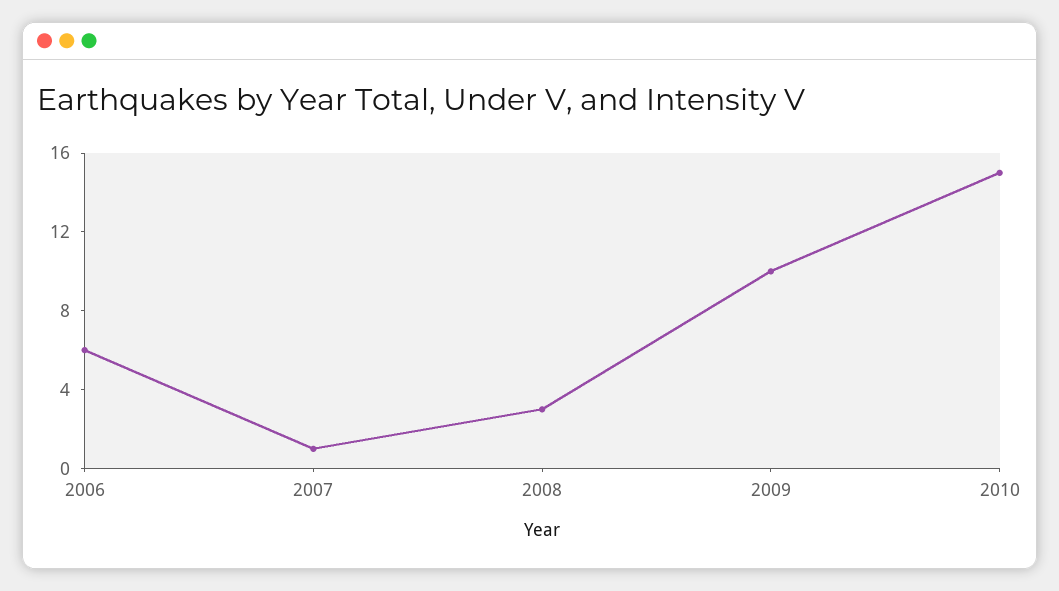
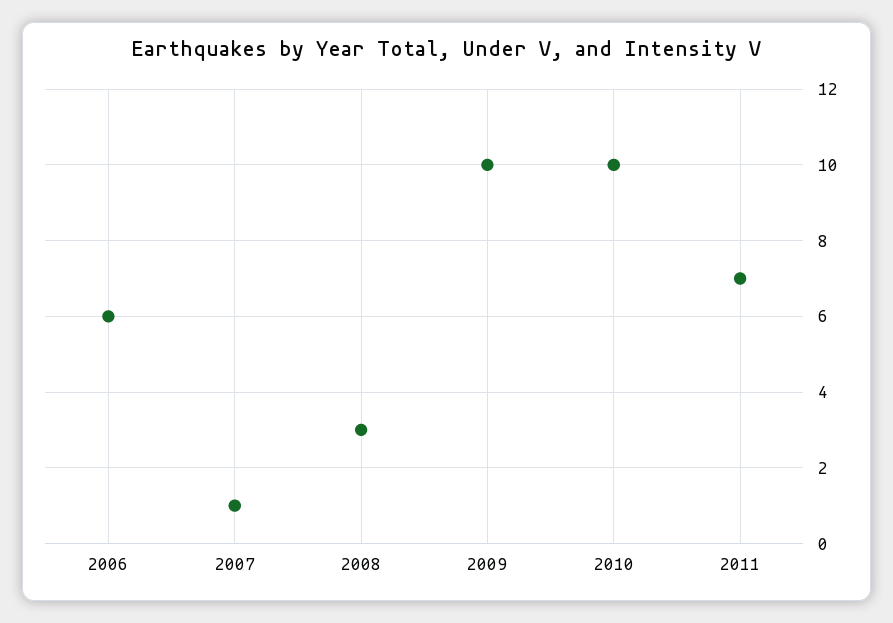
2010: 15 -> 10
2011: none -> 7

